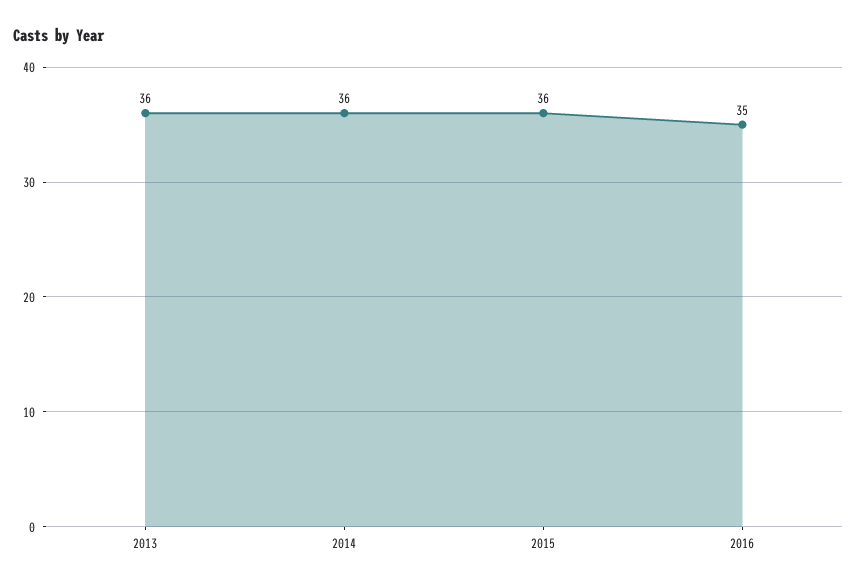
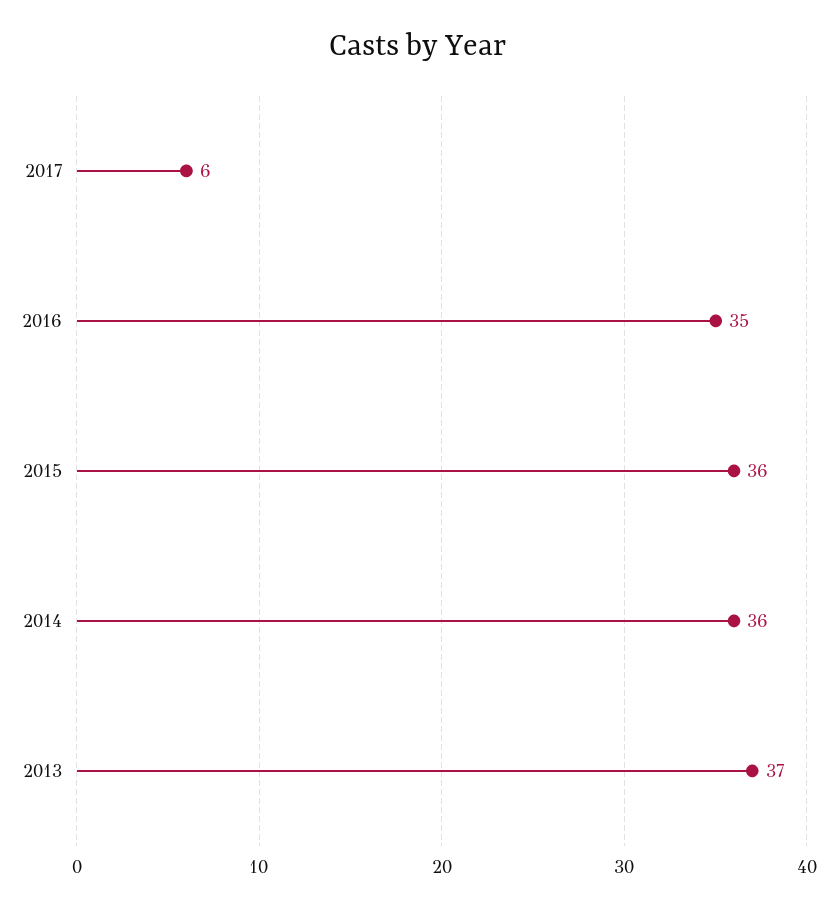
2013: 36 -> 37
2017: none -> 6

